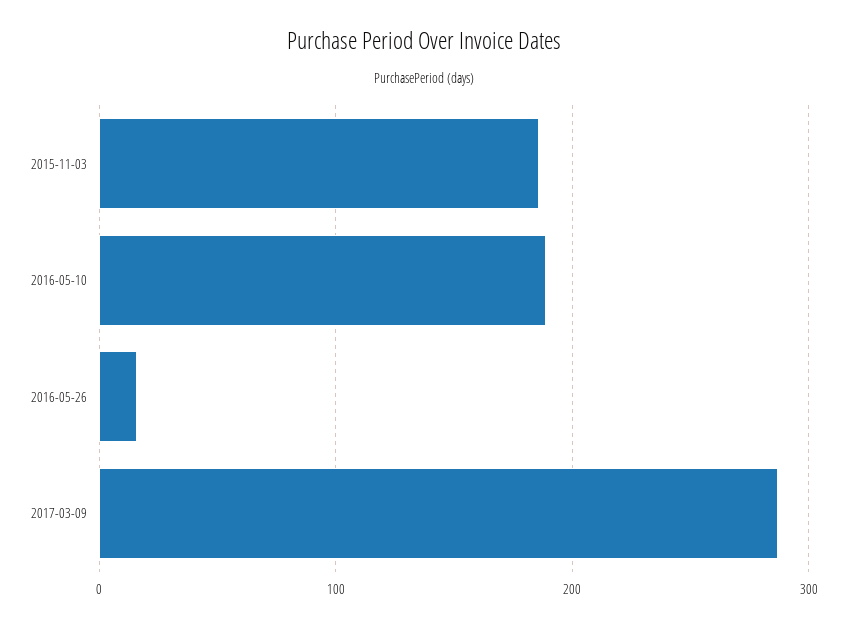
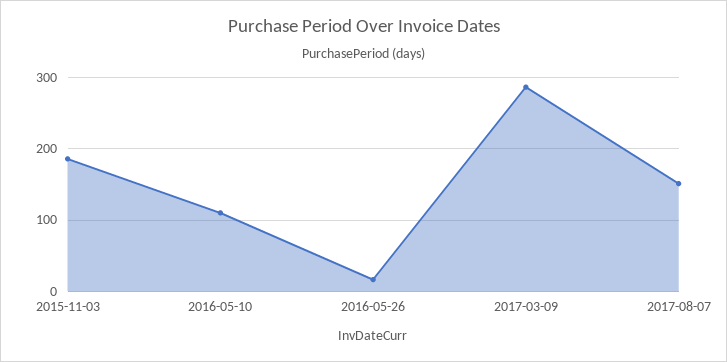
2016-05-10: 190 -> 110
2017-08-07: none -> 150

